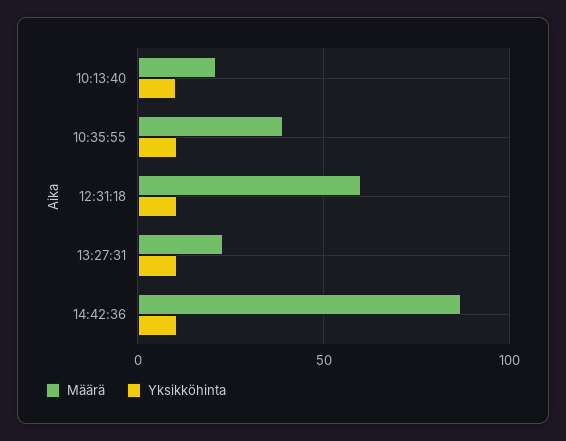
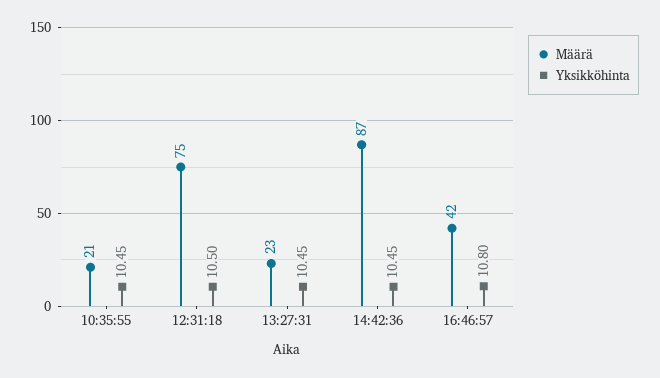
Määrä, 10:13:40: 20 -> none
Yksikköhinta, 10:13:40: 10 -> none
Määrä, 10:35:55: 40 -> 21
Määrä, 12:31:18: 60 -> 75
Määrä, 16:46:57: none -> 42
Yksikköhinta, 16:46:57: none -> 10.8

